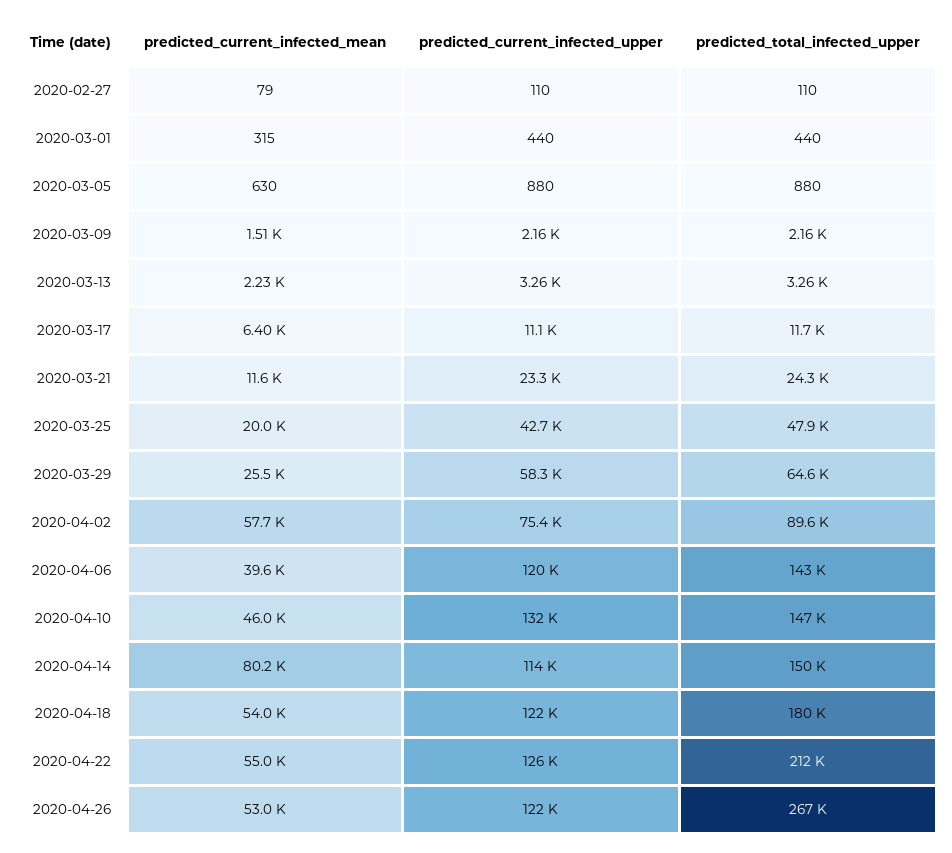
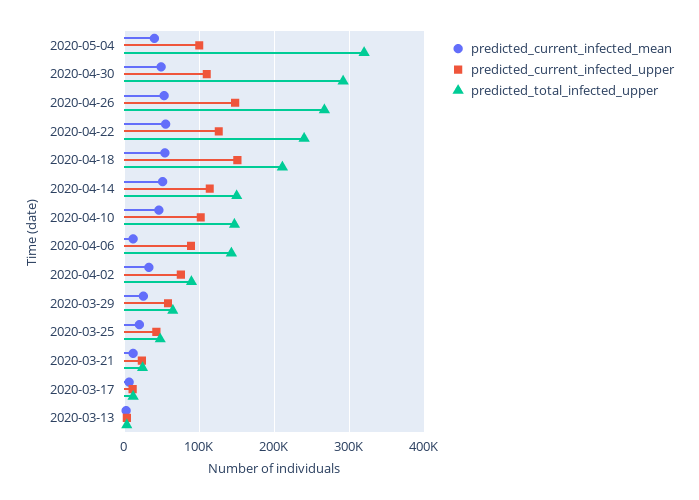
predicted_current_infected_mean, 2020-02-27: 79 -> none
predicted_current_infected_upper, 2020-02-27: 110 -> none
predicted_total_infected_upper, 2020-02-27: 110 -> none
predicted_current_infected_mean, 2020-03-01: 315 -> none
predicted_current_infected_upper, 2020-03-01: 440 -> none
predicted_total_infected_upper, 2020-03-01: 440 -> none
predicted_current_infected_mean, 2020-03-05: 630 -> none
predicted_current_infected_upper, 2020-03-05: 880 -> none
predicted_total_infected_upper, 2020-03-05: 880 -> none
predicted_current_infected_mean, 2020-03-09: 1510 -> none
predicted_current_infected_upper, 2020-03-09: 2160 -> none
predicted_total_infected_upper, 2020-03-09: 2160 -> none
predicted_current_infected_mean, 2020-04-02: 57700 -> 30000
predicted_current_infected_mean, 2020-04-06: 39600 -> 10000
predicted_current_infected_upper, 2020-04-06: 120000 -> 90000
predicted_current_infected_upper, 2020-04-10: 132000 -> 100000
predicted_current_infected_mean, 2020-04-14: 80200 -> 50000
predicted_current_infected_upper, 2020-04-18: 122000 -> 150000
predicted_total_infected_upper, 2020-04-18: 180000 -> 210000
predicted_total_infected_upper, 2020-04-22: 212000 -> 240000
predicted_current_infected_upper, 2020-04-26: 122000 -> 150000
predicted_current_infected_mean, 2020-05-04: none -> 40000
predicted_current_infected_upper, 2020-05-04: none -> 100000
predicted_total_infected_upper, 2020-05-04: none -> 320000
predicted_current_infected_mean, 2020-04-30: none -> 50000
predicted_current_infected_upper, 2020-04-30: none -> 110000
predicted_total_infected_upper, 2020-04-30: none -> 290000

